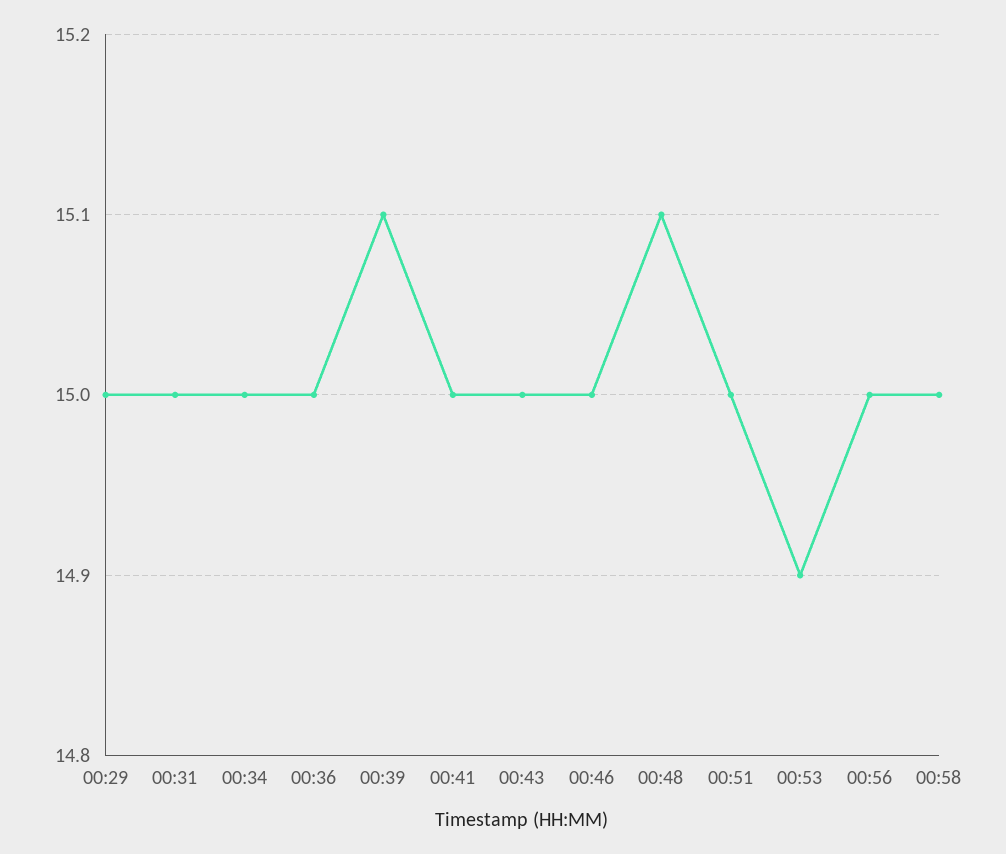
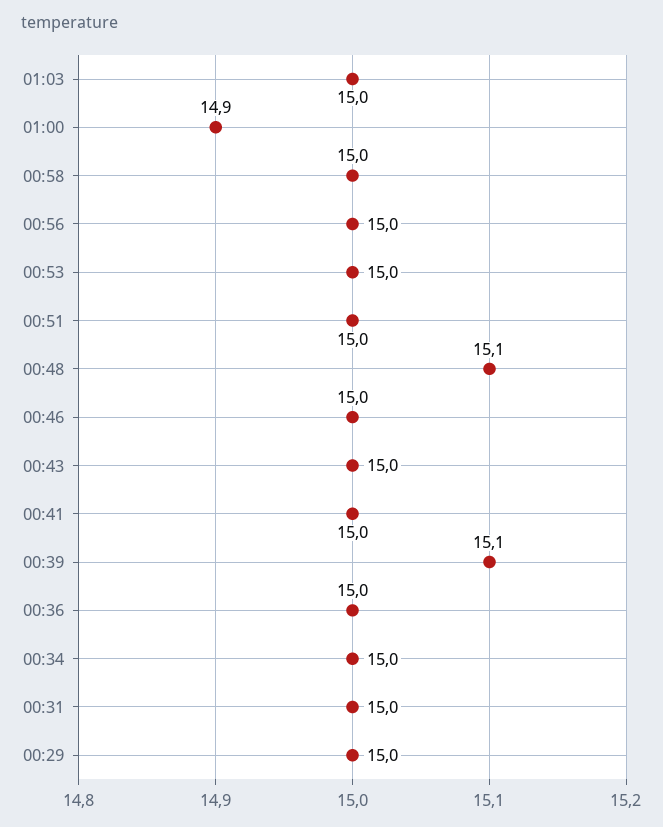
00:53: 14.9 -> 15
01:03: none -> 15
01:00: none -> 14.9

